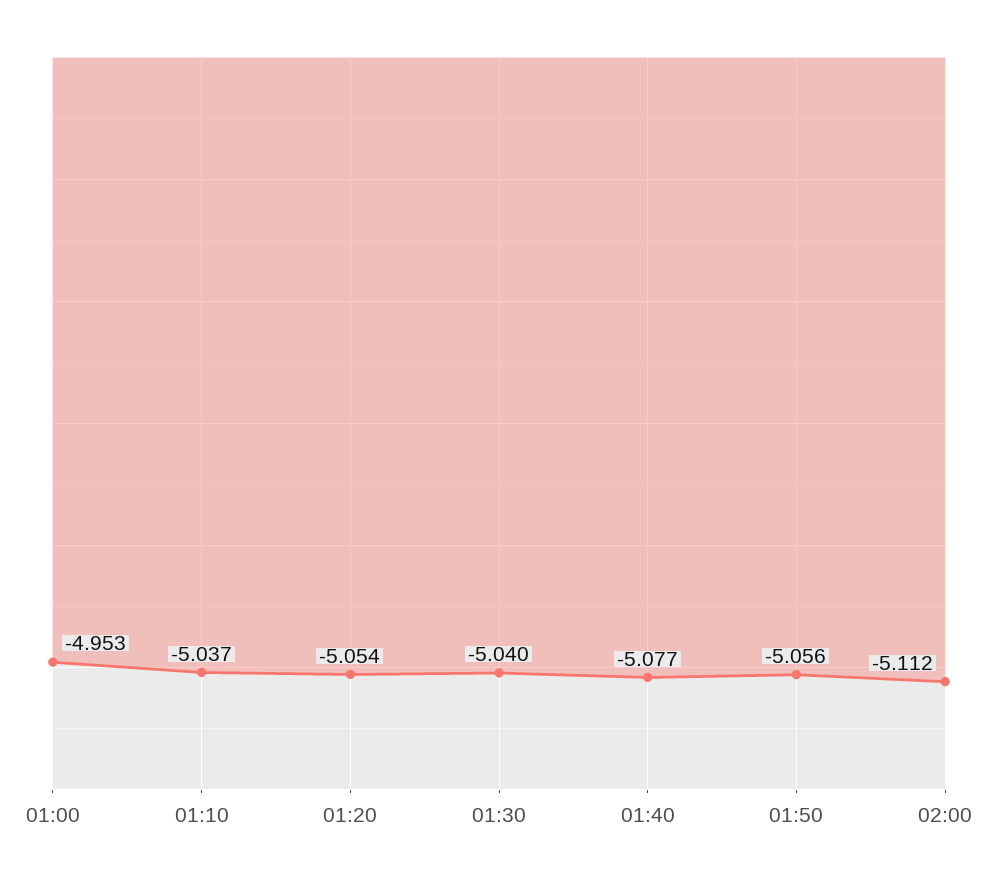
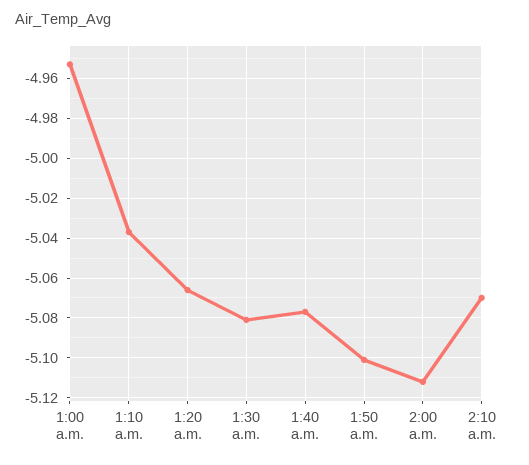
01:20: -5.054 -> -5.065
01:30: -5.04 -> -5.08
01:50: -5.056 -> -5.1
2:10 a.m.: none -> -5.07

